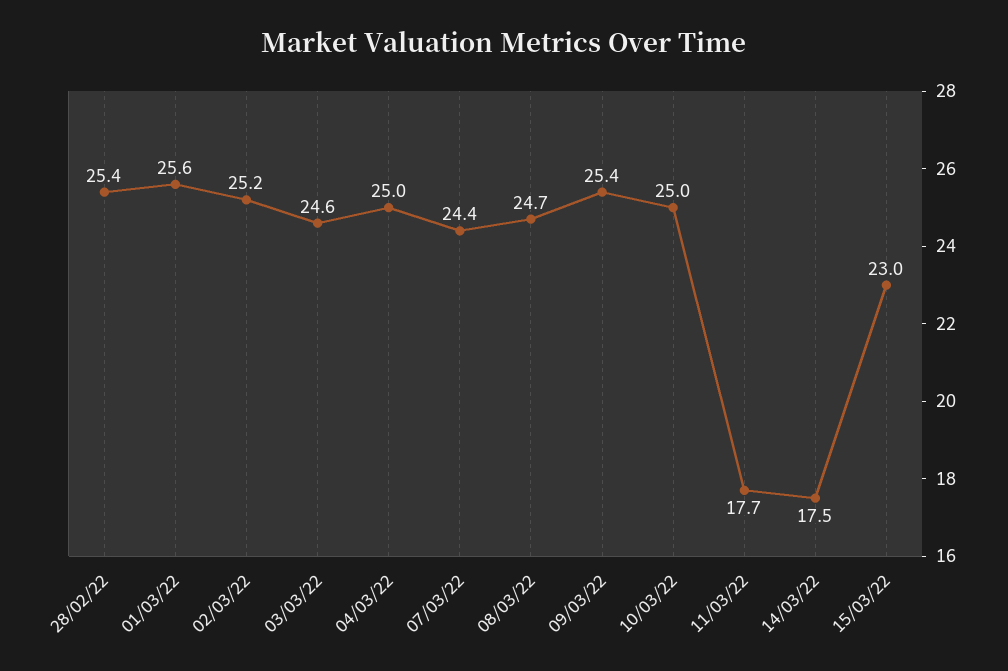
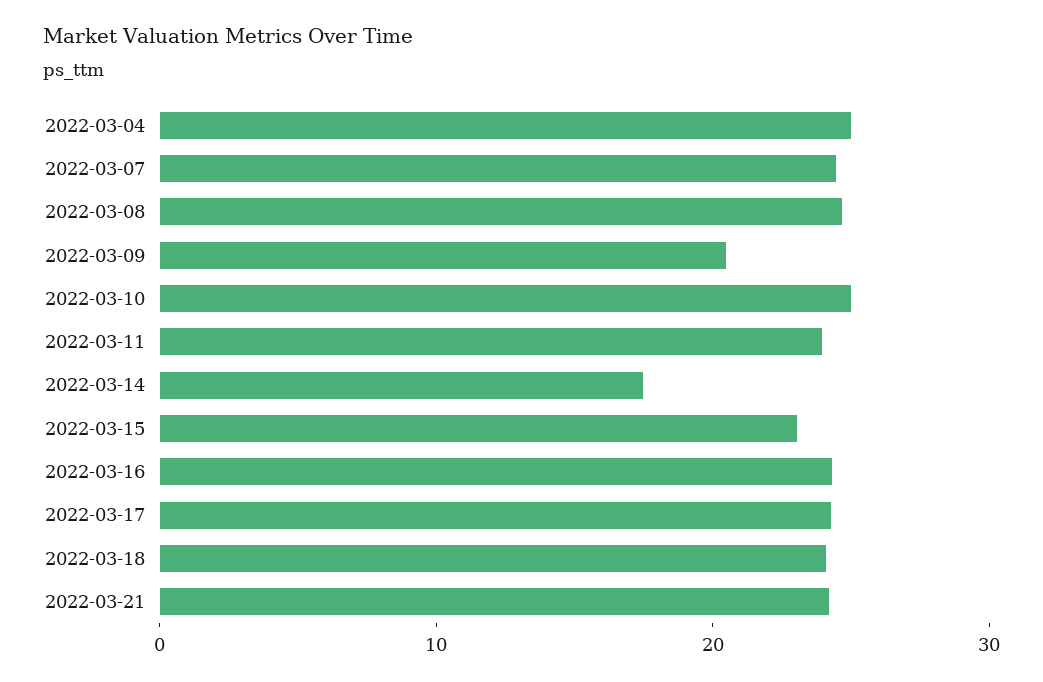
28/02/22: 25.4 -> none
01/03/22: 25.6 -> none
02/03/22: 25.2 -> none
03/03/22: 24.6 -> none
09/03/22: 25.4 -> 20
11/03/22: 17.7 -> 24
2022-03-16: none -> 24
2022-03-17: none -> 24
2022-03-18: none -> 24
2022-03-21: none -> 24

